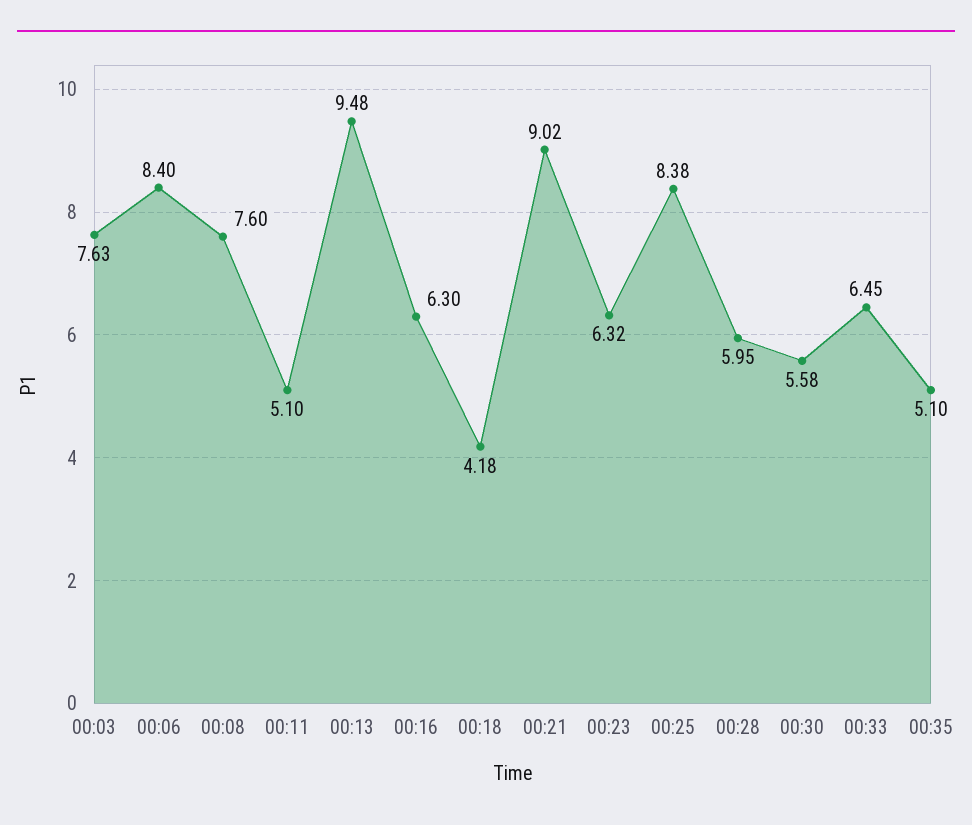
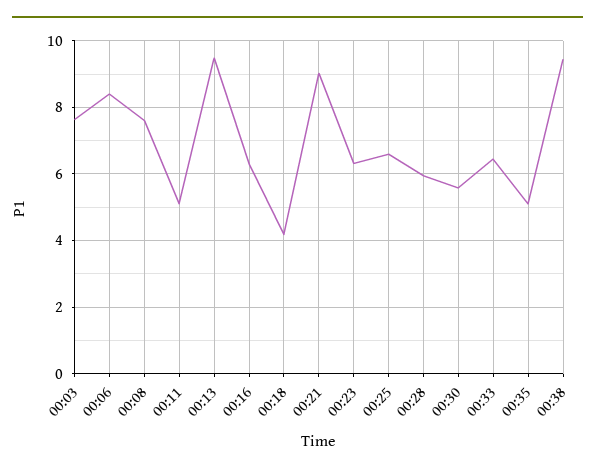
00:25: 8.38 -> 6.6
00:38: none -> 9.4

